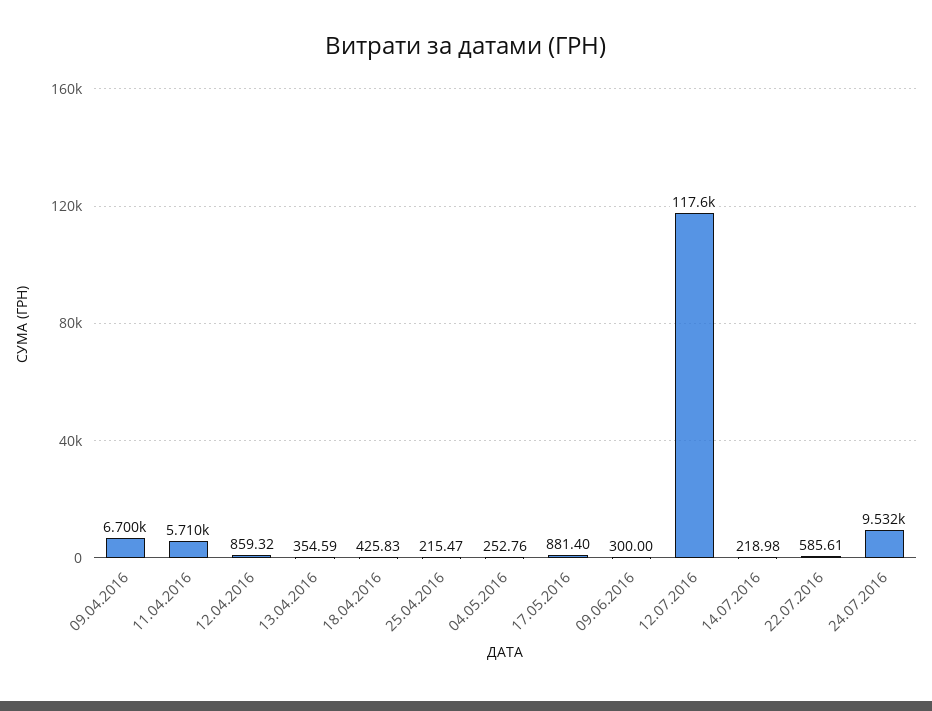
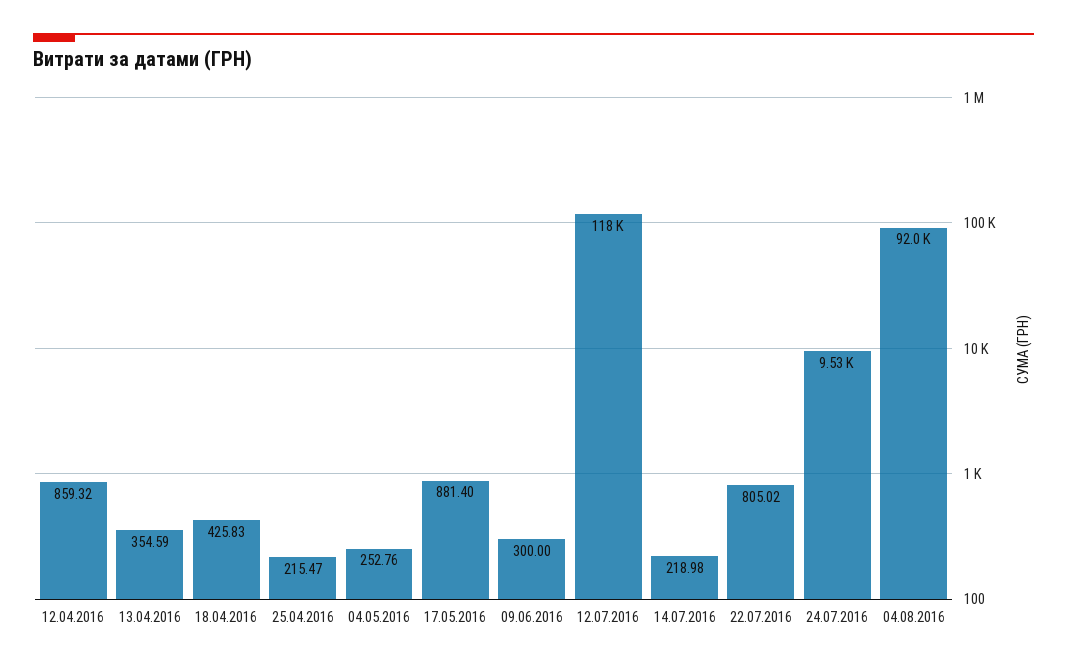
09.04.2016: 6700 -> none
11.04.2016: 5710 -> none
22.07.2016: 585.61 -> 805.02
04.08.2016: none -> 92000

